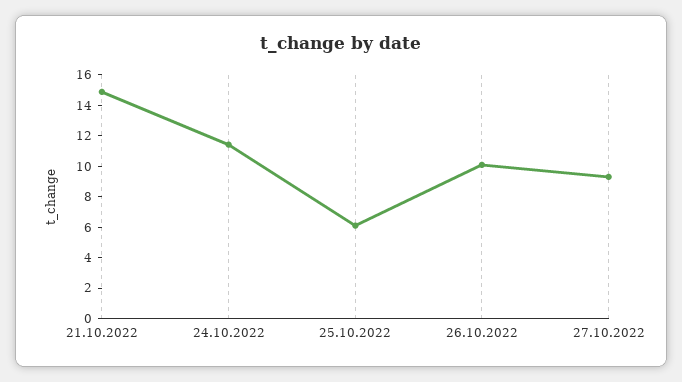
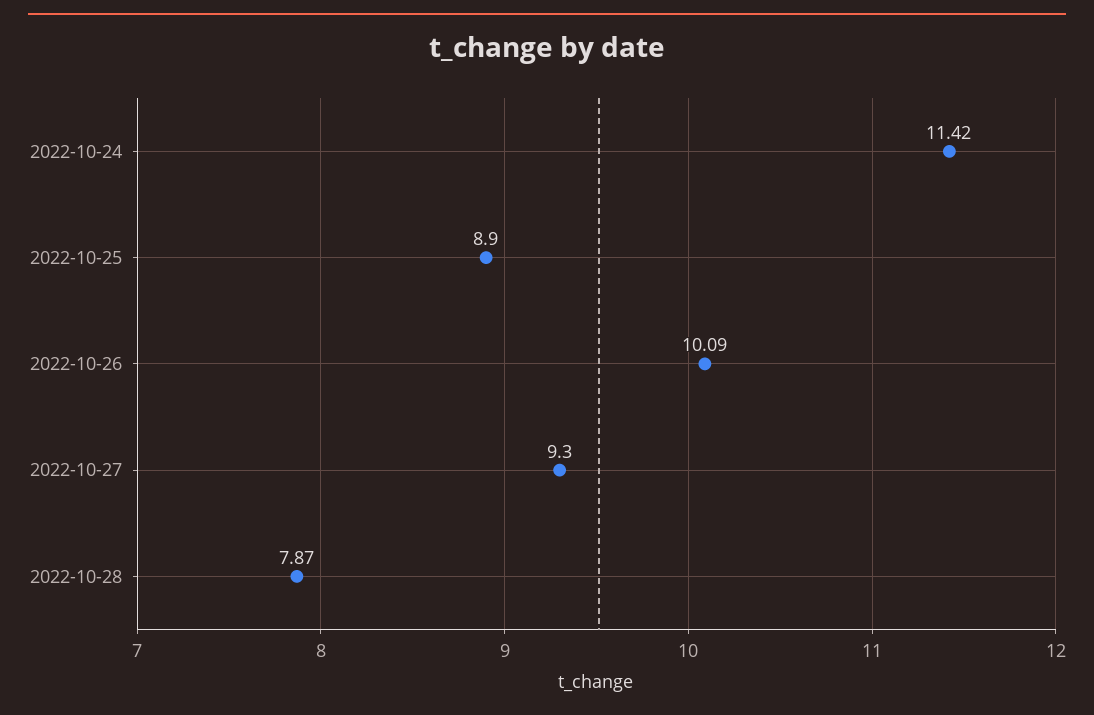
21.10.2022: 15 -> none
25.10.2022: 6 -> 8.9
2022-10-28: none -> 7.87

